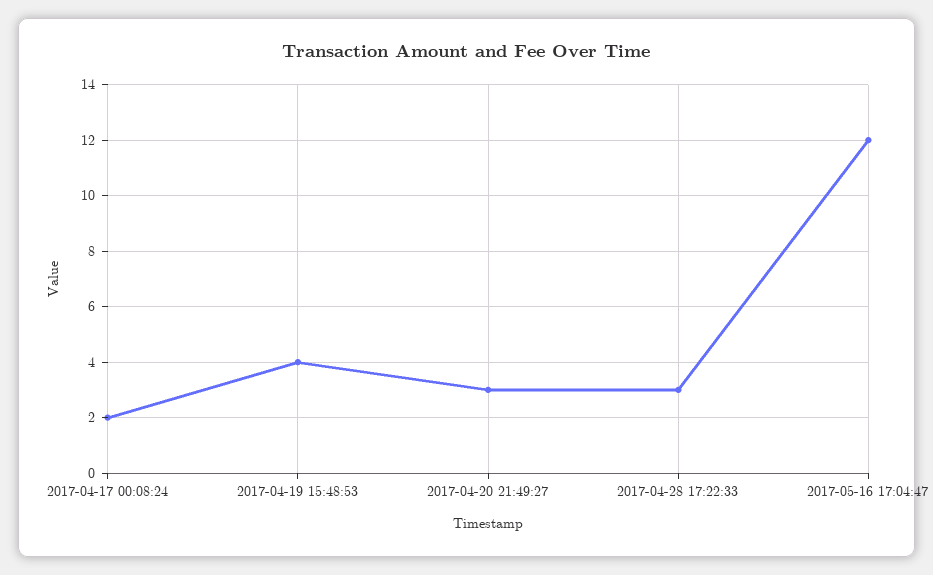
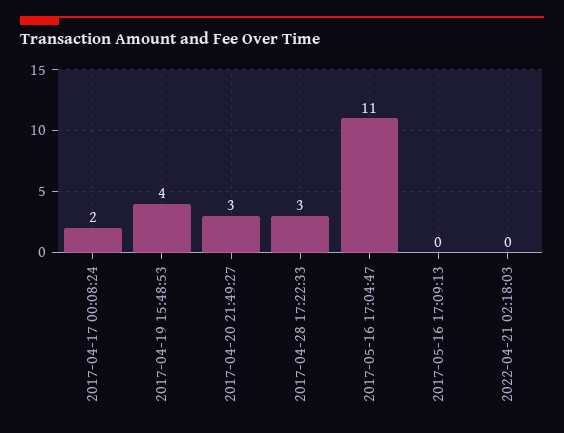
2017-05-16 17:04:47: 12 -> 11
2017-05-16 17:09:13: none -> 0
2022-04-21 02:18:03: none -> 0

